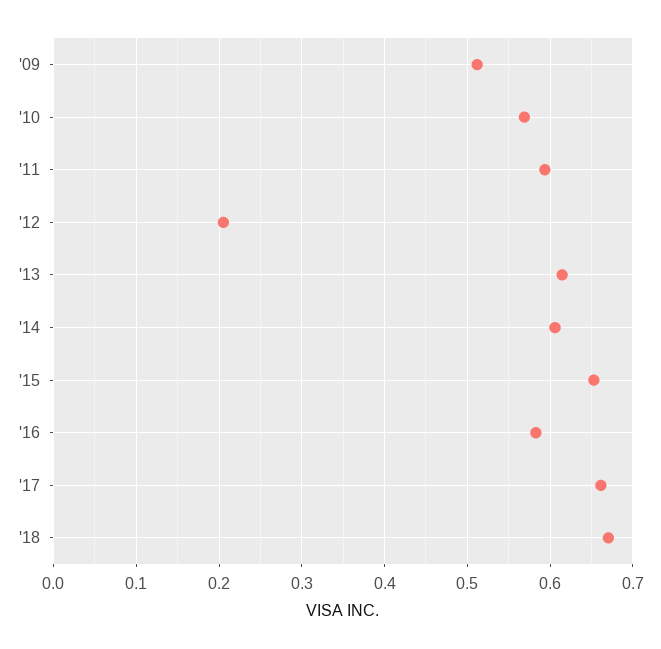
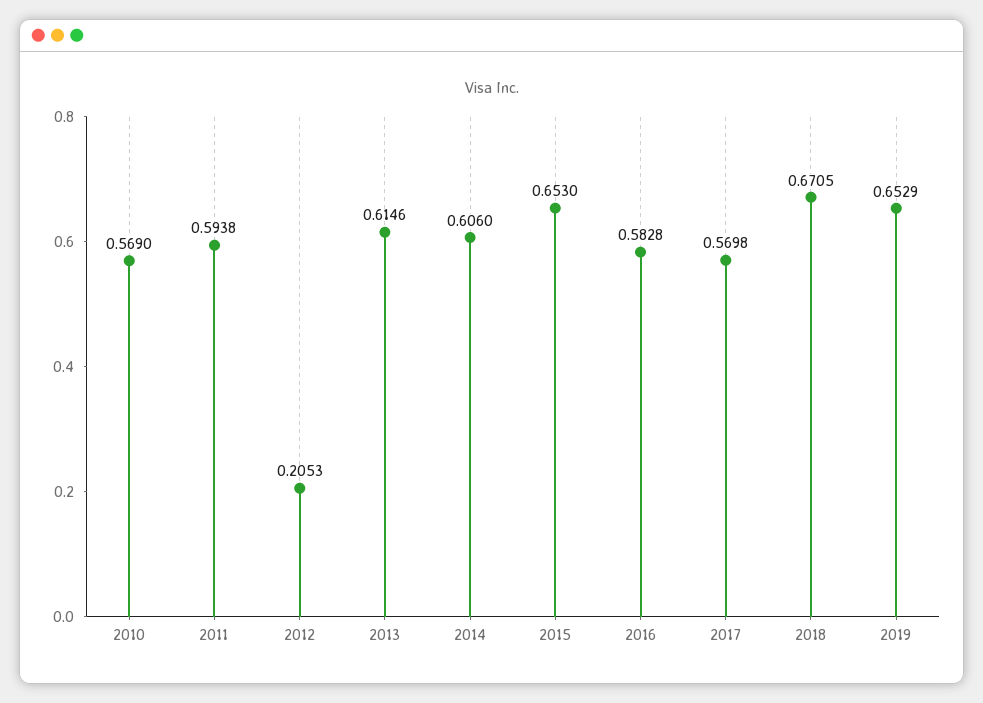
'09: 0.51 -> none
'17: 0.66 -> 0.5698
2019: none -> 0.6529

